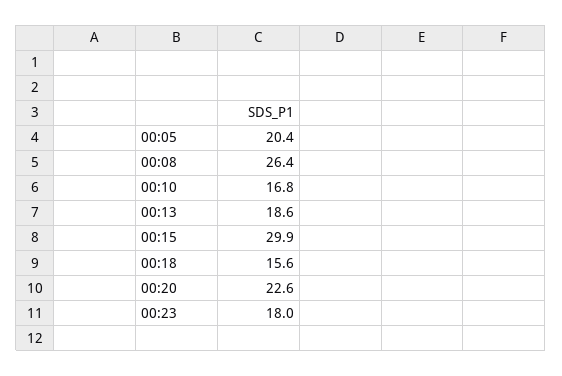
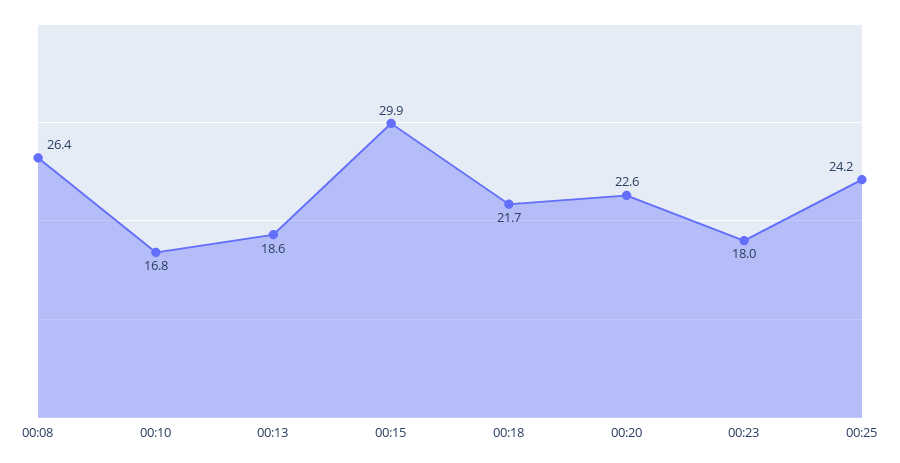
00:05: 20.4 -> none
00:18: 15.6 -> 21.7
00:25: none -> 24.2

